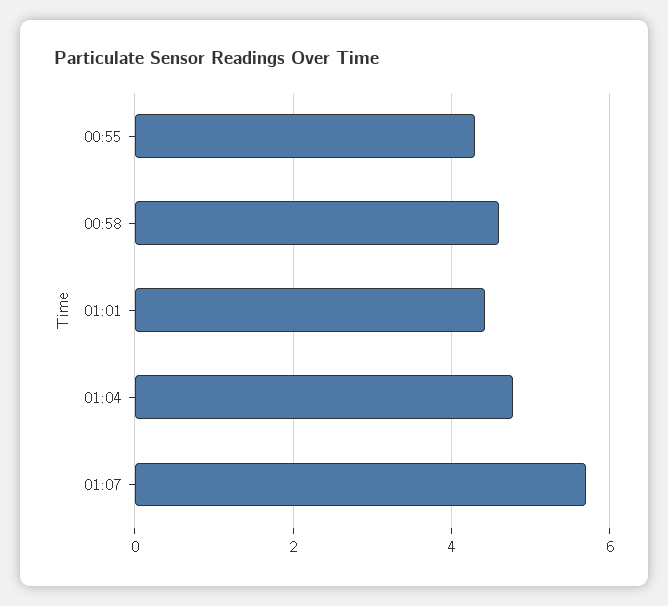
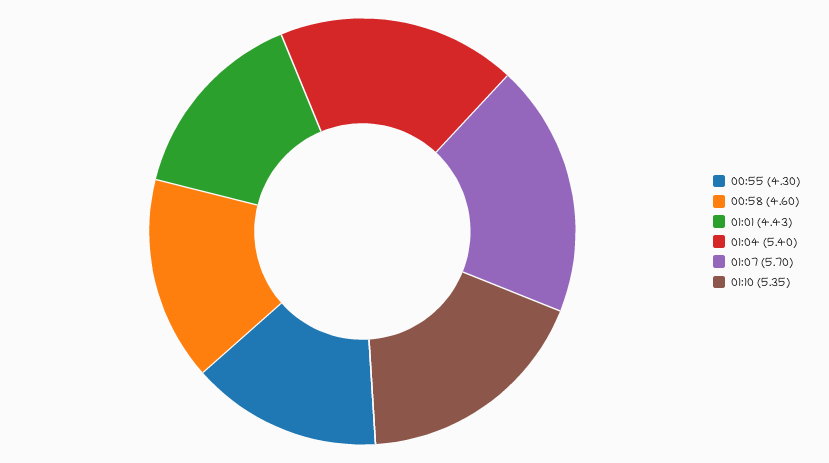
01:04: 4.8 -> 5.4
01:10: none -> 5.35

